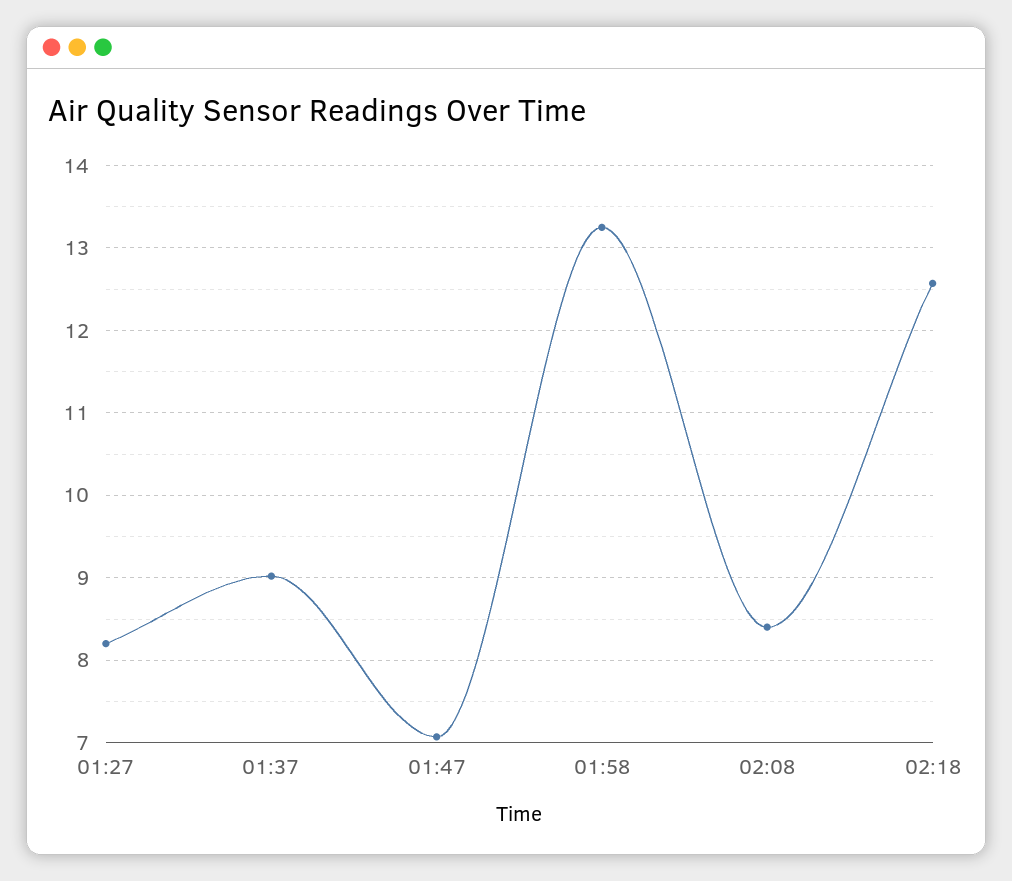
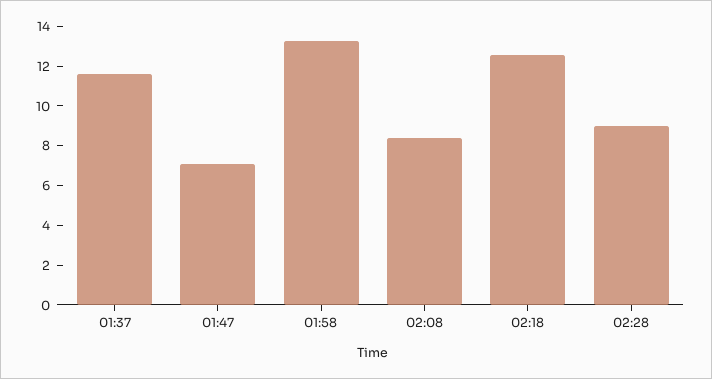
01:27: 8.2 -> none
01:37: 9 -> 11.5
02:28: none -> 9

